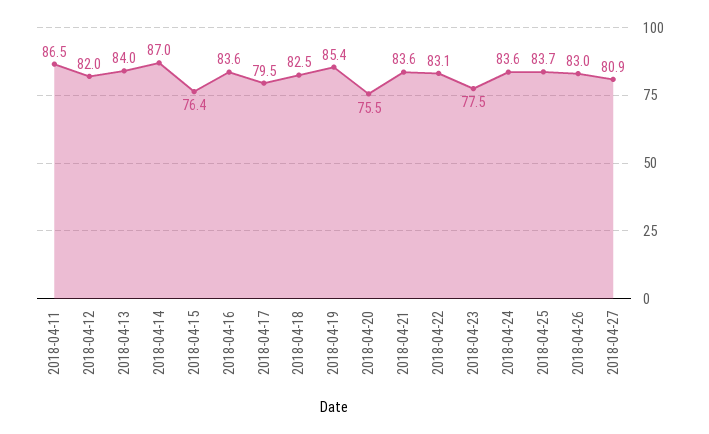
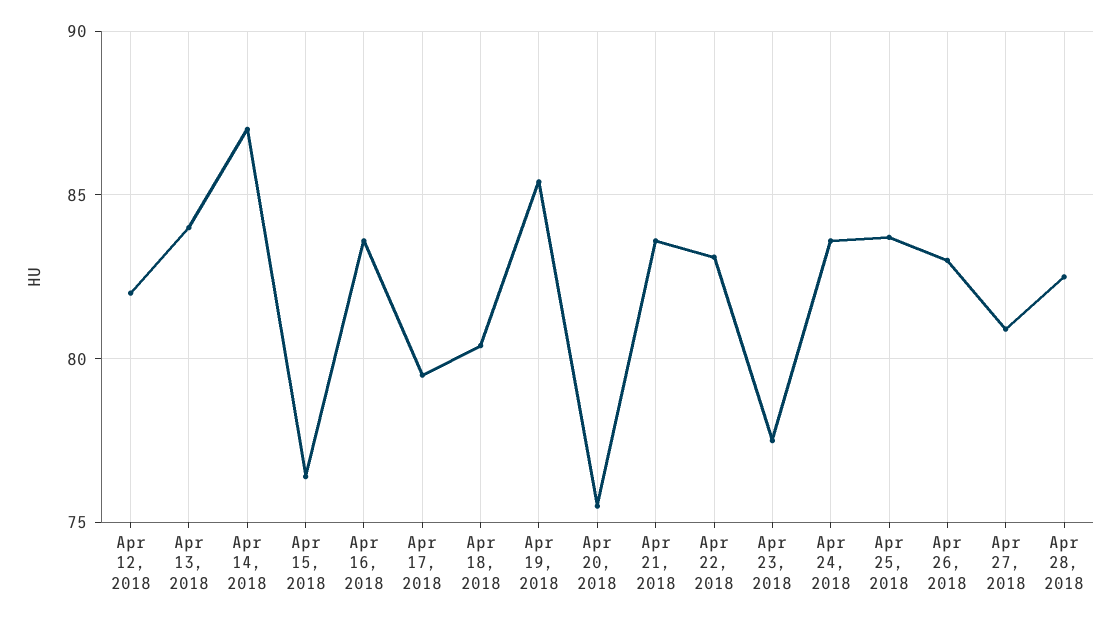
2018-04-11: 86.5 -> none
2018-04-18: 82.5 -> 80.5
Apr 28, 2018: none -> 82.5

